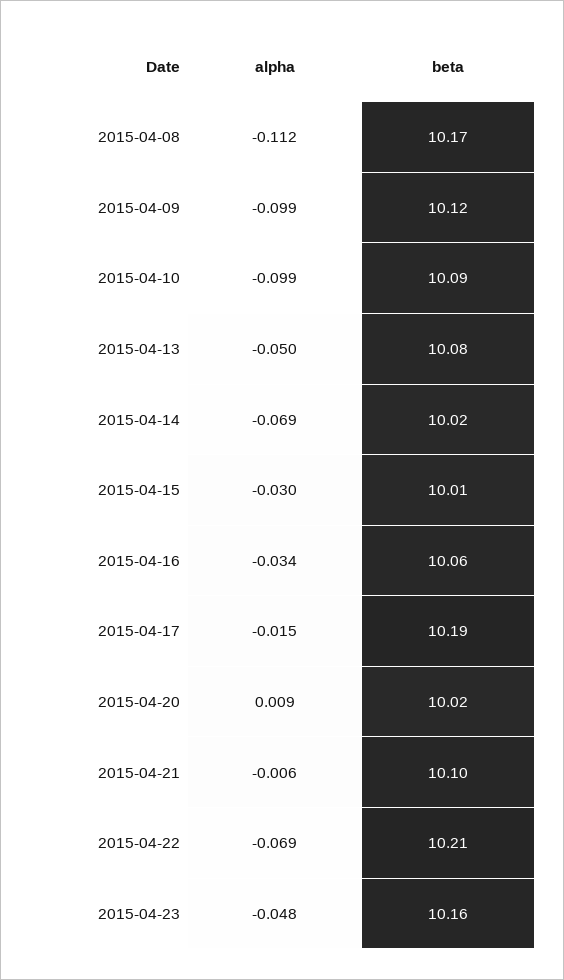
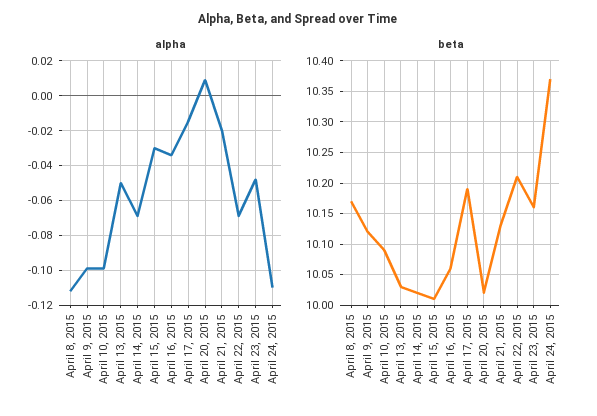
beta, 2015-04-13: 10.08 -> 10.03
alpha, 2015-04-21: -0.006 -> -0.02
beta, 2015-04-21: 10.1 -> 10.13
alpha, April 24, 2015: none -> -0.11
beta, April 24, 2015: none -> 10.37

